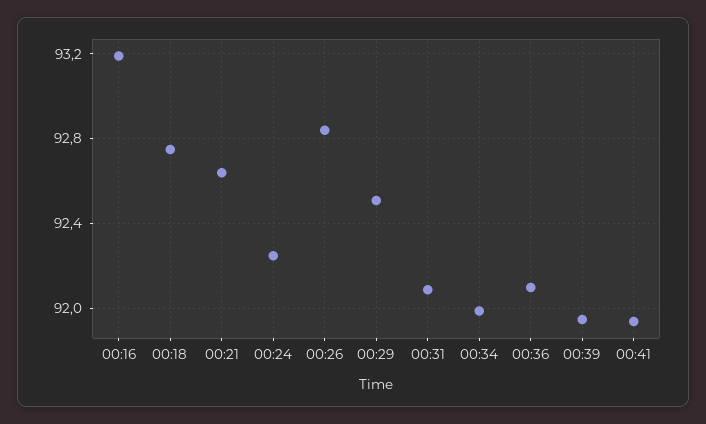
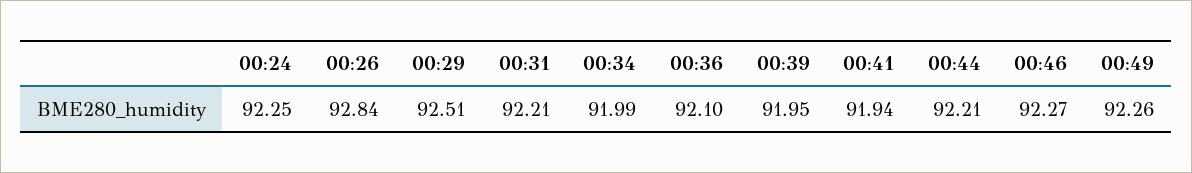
00:16: 93.2 -> none
00:18: 92.75 -> none
00:21: 92.65 -> none
00:31: 92.1 -> 92.21
00:44: none -> 92.21
00:46: none -> 92.27
00:49: none -> 92.26

